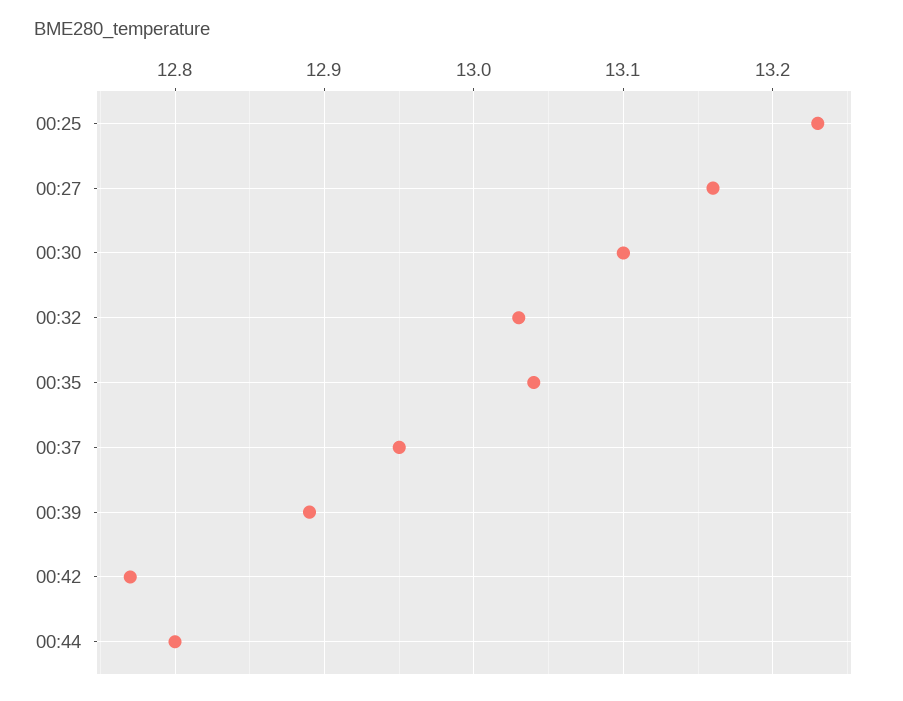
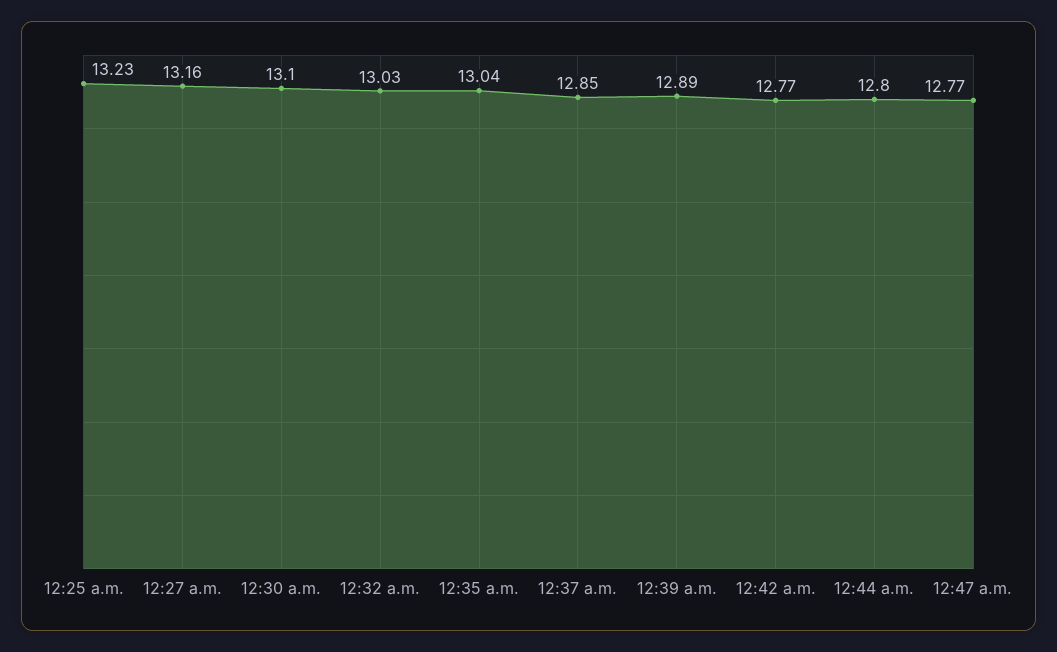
00:37: 12.95 -> 12.85
12:47 a.m.: none -> 12.77

